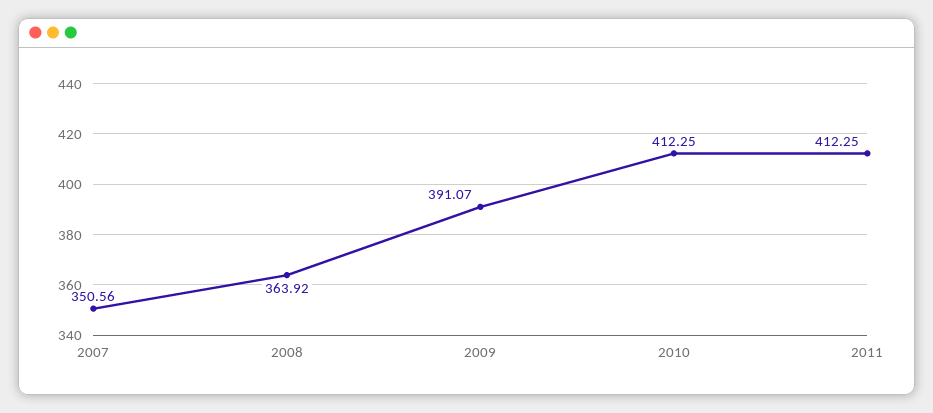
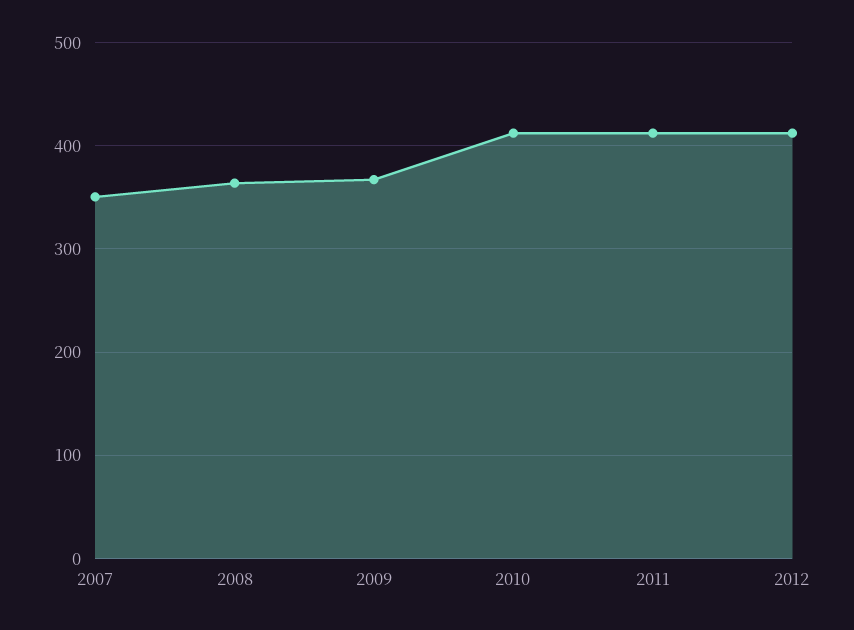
2009: 391.07 -> 370
2012: none -> 410

